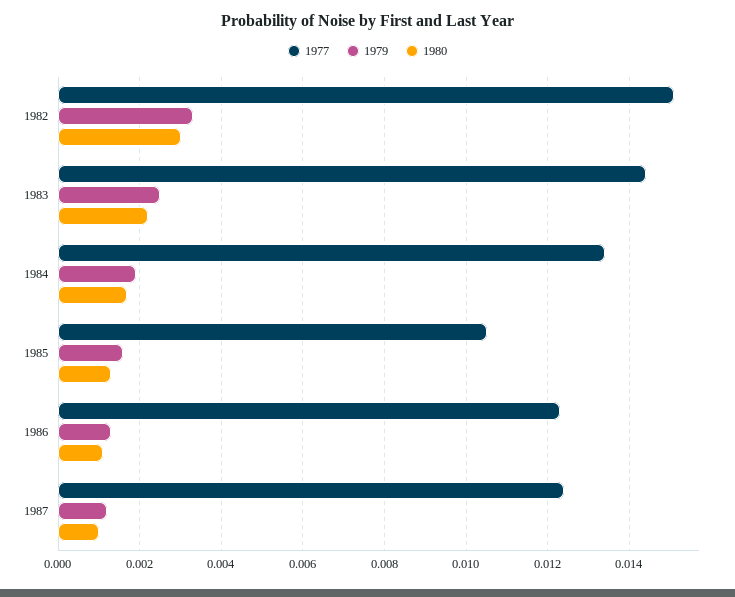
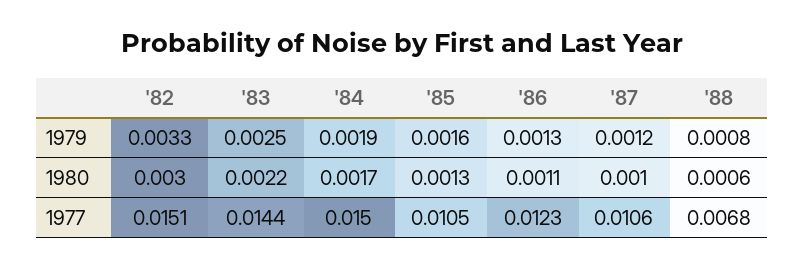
1977, 1984: 0.0135 -> 0.015
1977, 1987: 0.0125 -> 0.0106
1979, '88: none -> 0.0008
1980, '88: none -> 0.0006
1977, '88: none -> 0.0068

